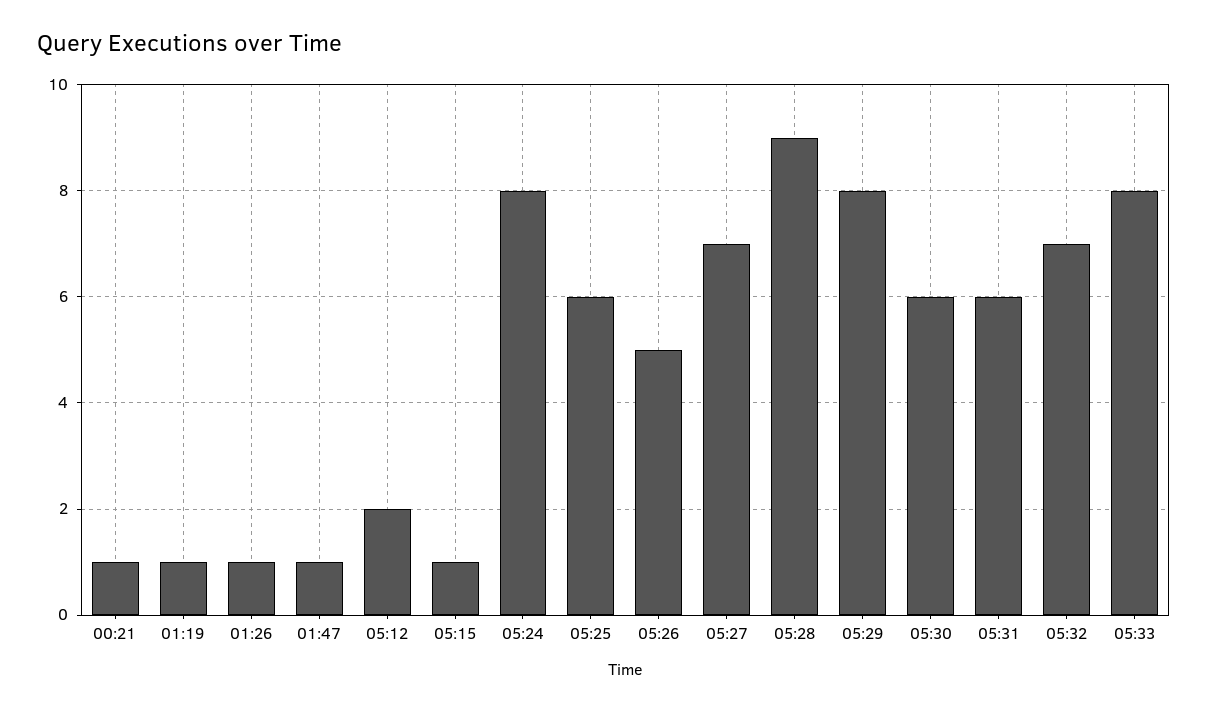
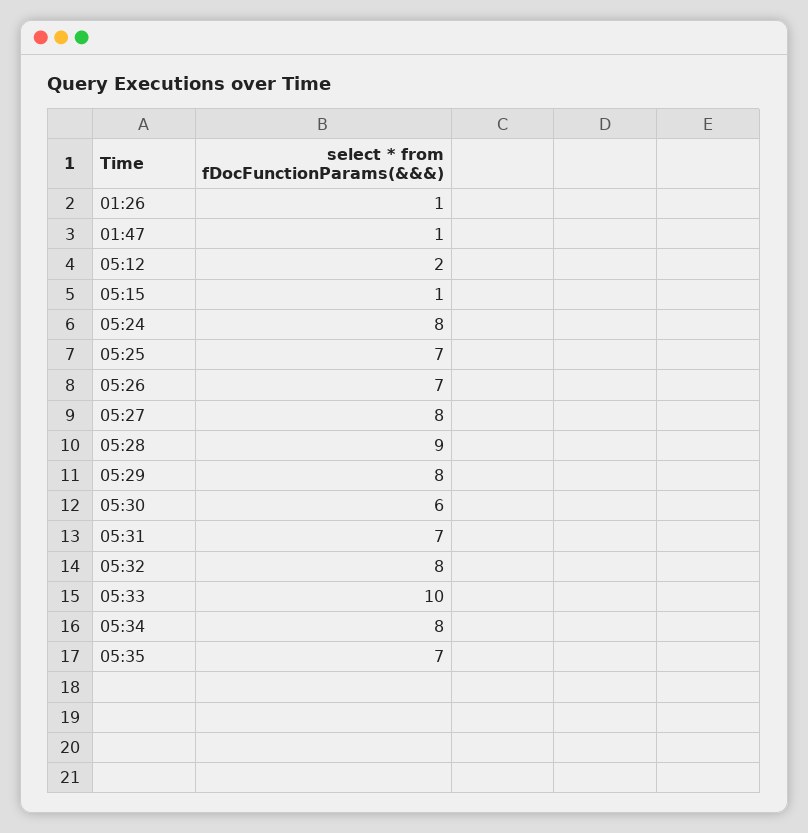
00:21: 1 -> none
01:19: 1 -> none
05:25: 6 -> 7
05:26: 5 -> 7
05:27: 7 -> 8
05:31: 6 -> 7
05:32: 7 -> 8
05:33: 8 -> 10
05:34: none -> 8
05:35: none -> 7

